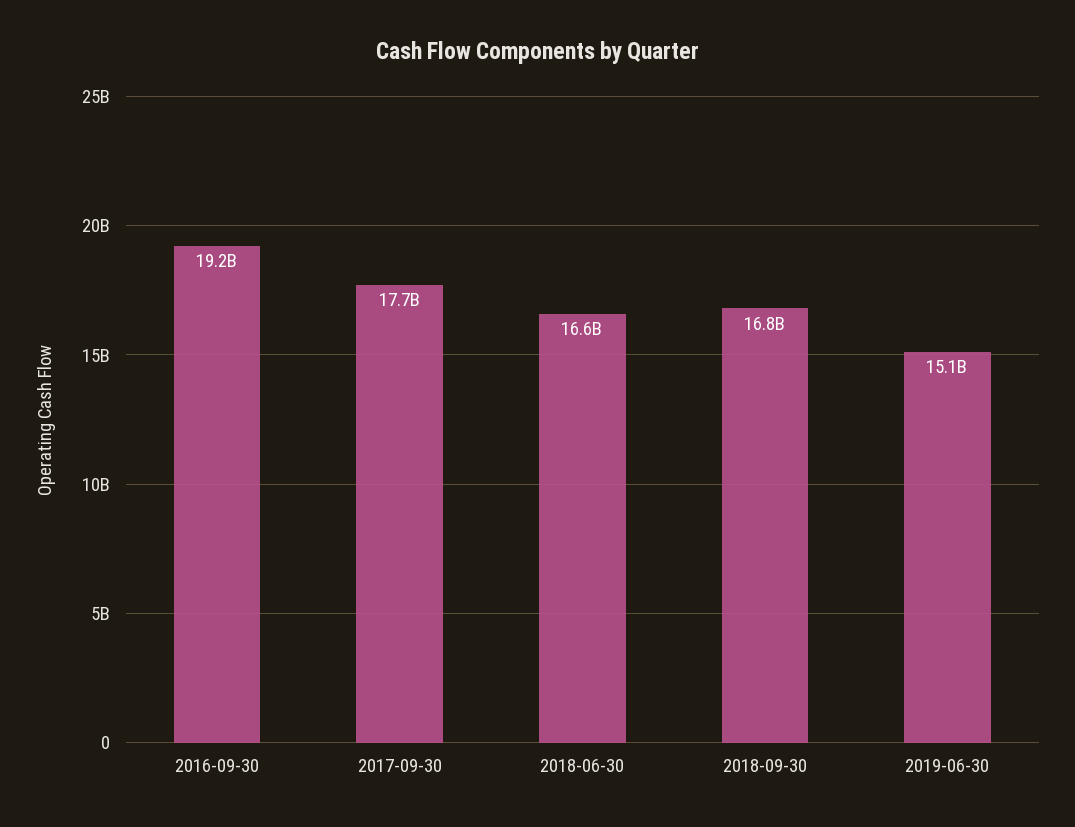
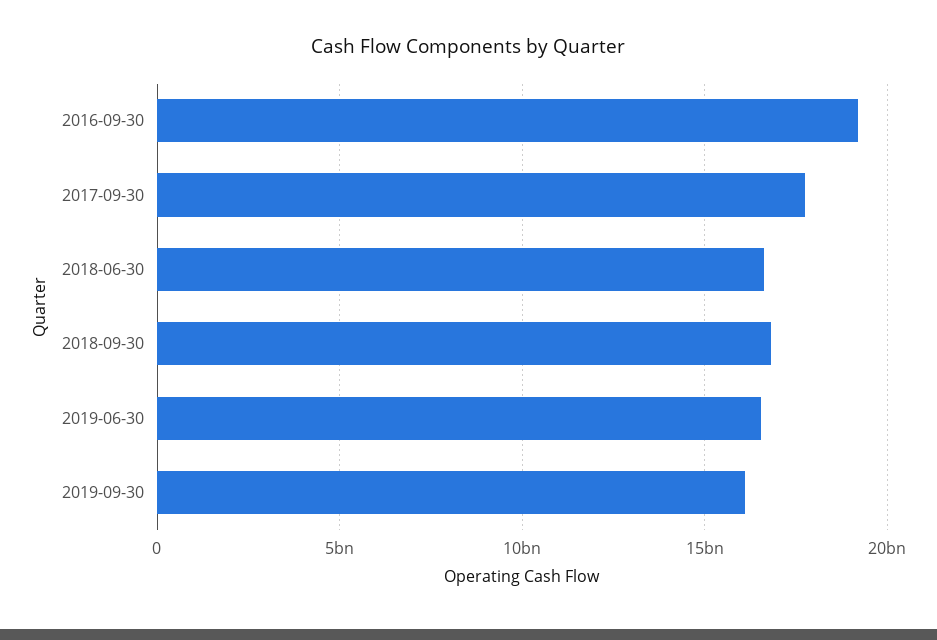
2019-06-30: 15100000000 -> 16500000000
2019-09-30: none -> 16000000000

